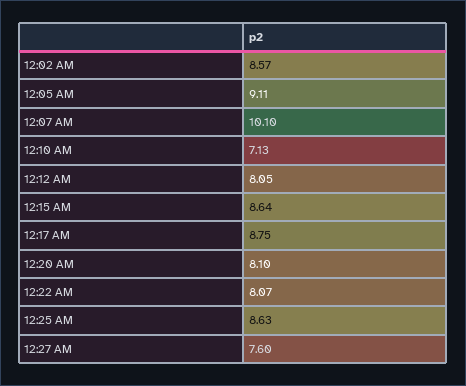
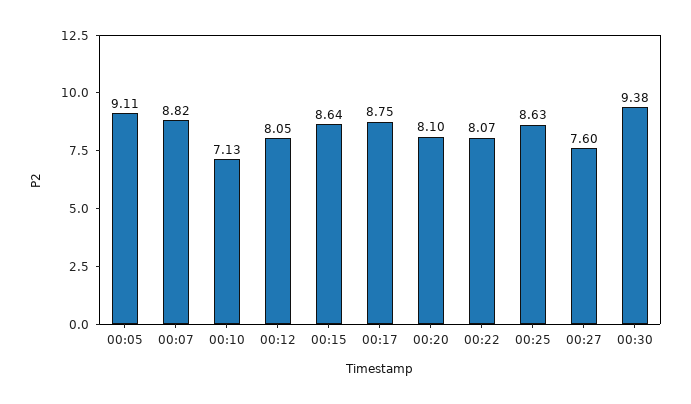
12:02 AM: 8.57 -> none
12:07 AM: 10.1 -> 8.82
00:30: none -> 9.38

